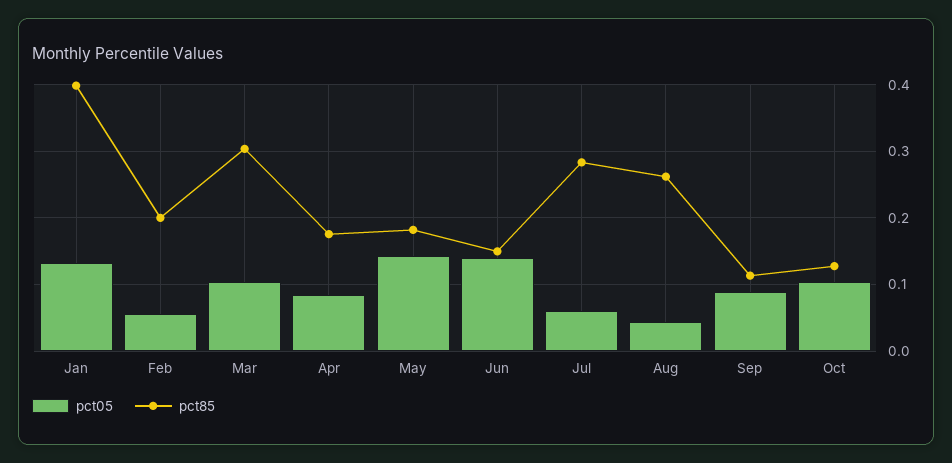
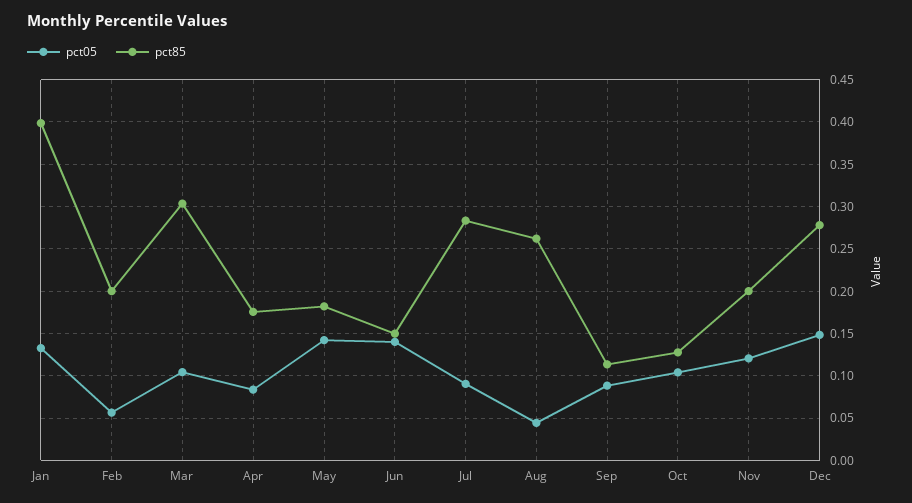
pct05, Jul: 0.06 -> 0.09
pct05, Nov: none -> 0.12
pct85, Nov: none -> 0.2
pct05, Dec: none -> 0.15
pct85, Dec: none -> 0.28

